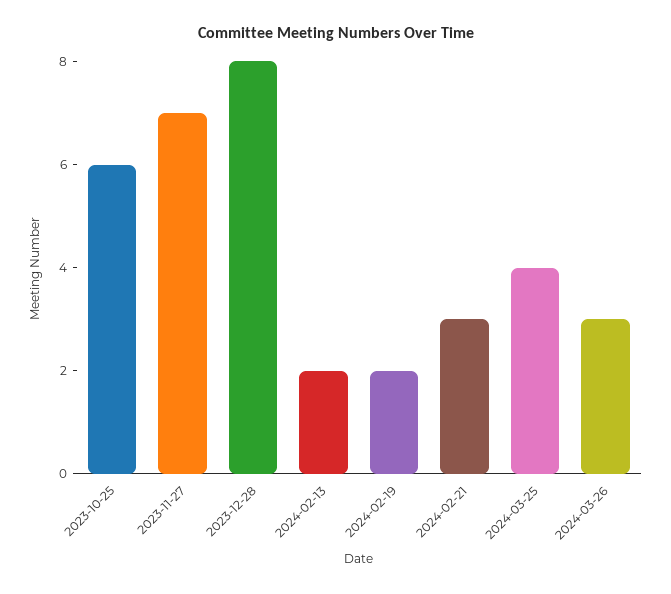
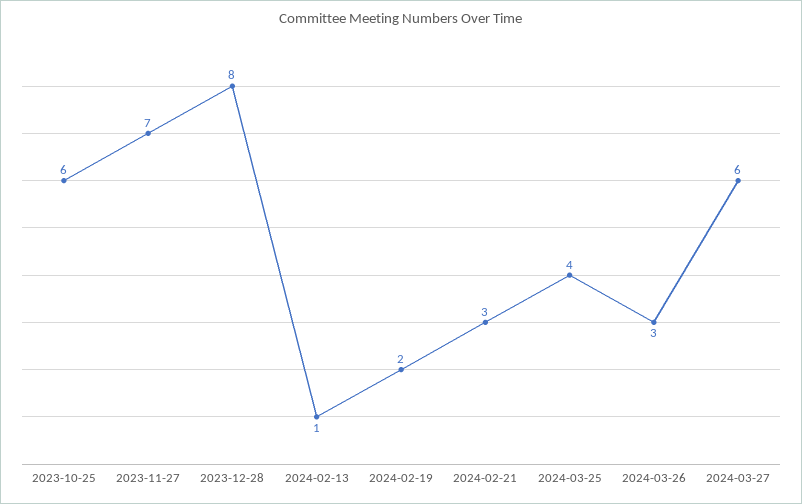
2024-02-13: 2 -> 1
2024-03-27: none -> 6

